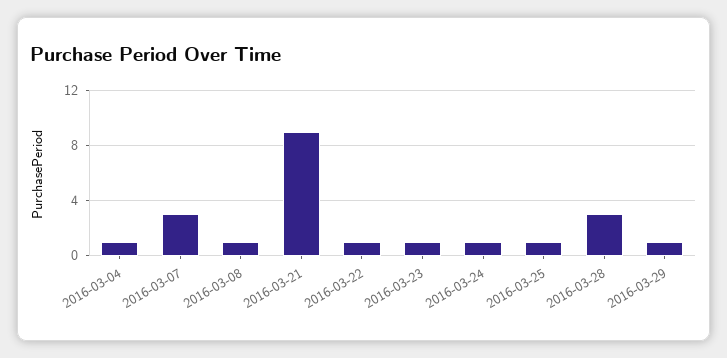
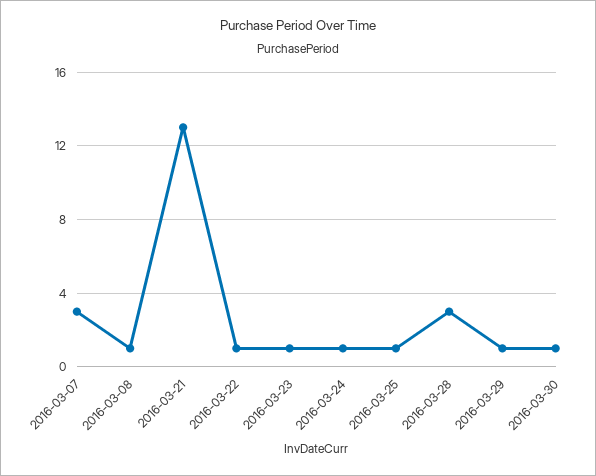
2016-03-04: 1 -> none
2016-03-21: 9 -> 13
2016-03-30: none -> 1

